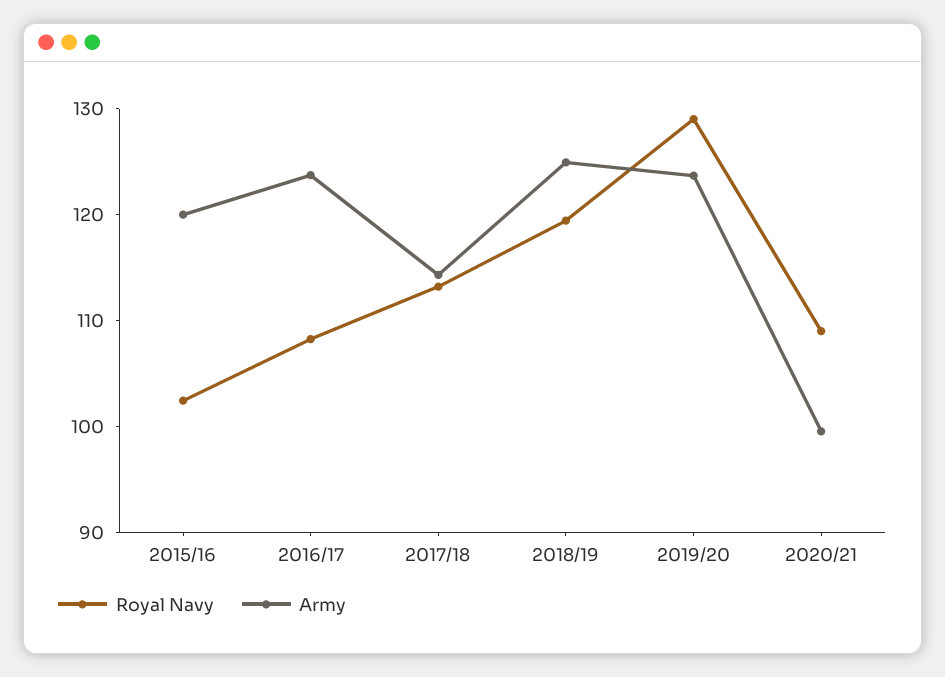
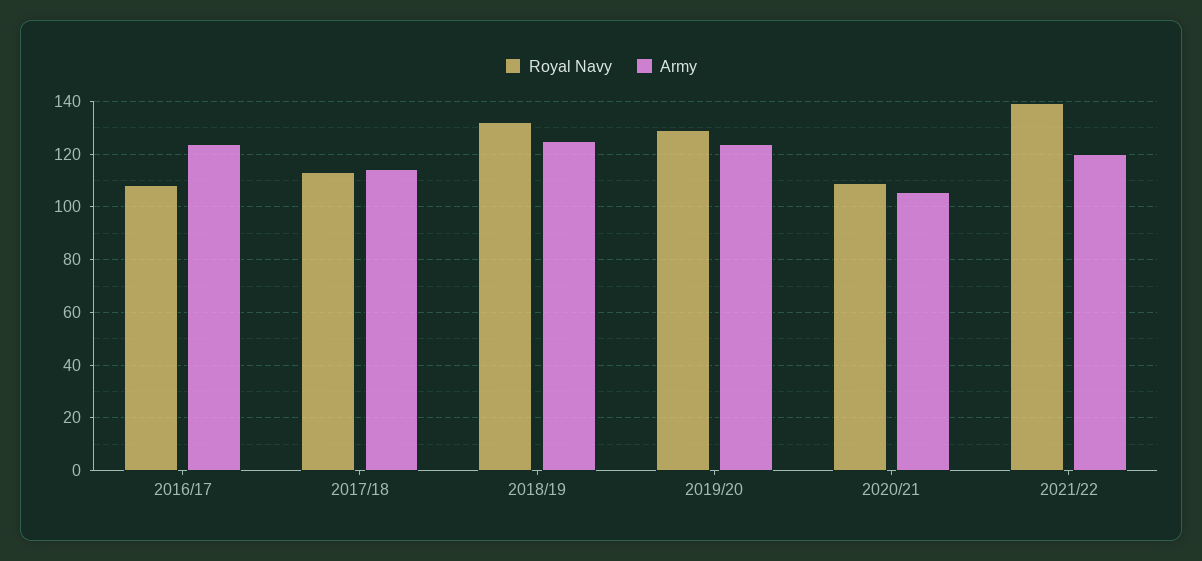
Royal Navy, 2015/16: 102 -> none
Army, 2015/16: 120 -> none
Royal Navy, 2018/19: 120 -> 132.5
Army, 2020/21: 100 -> 105
Royal Navy, 2021/22: none -> 140
Army, 2021/22: none -> 120

